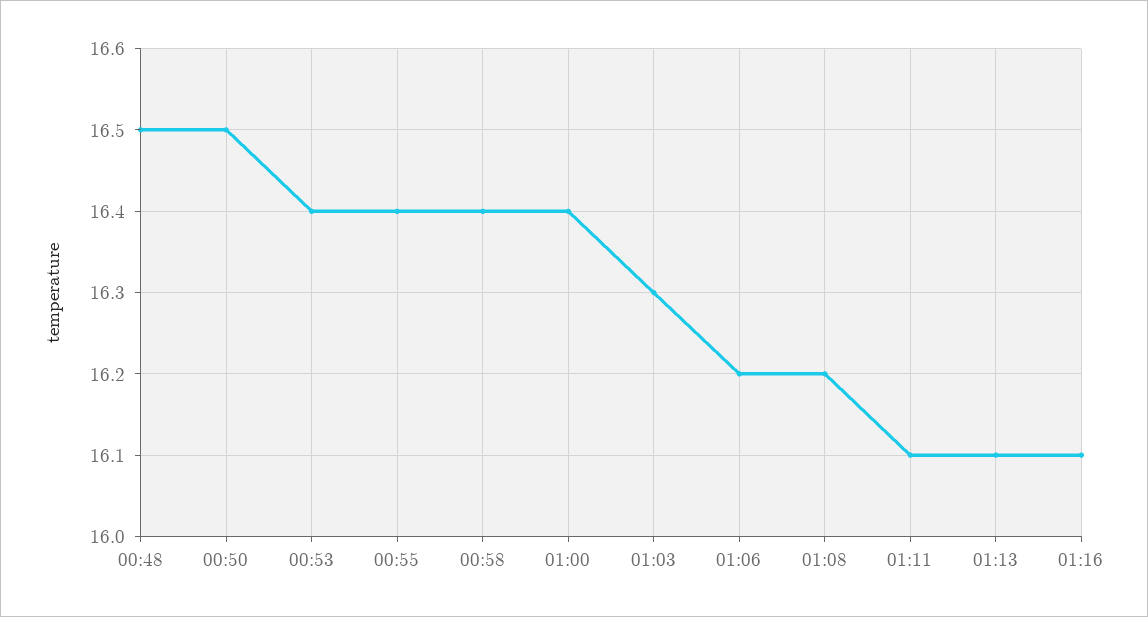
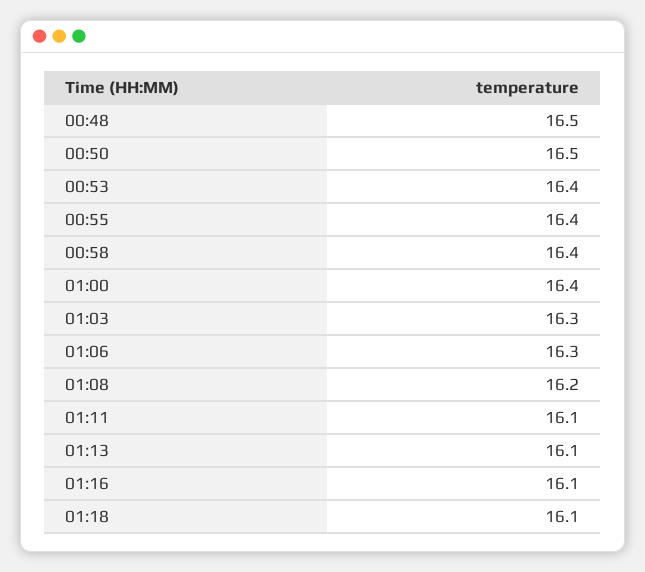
01:06: 16.2 -> 16.3
01:18: none -> 16.1

